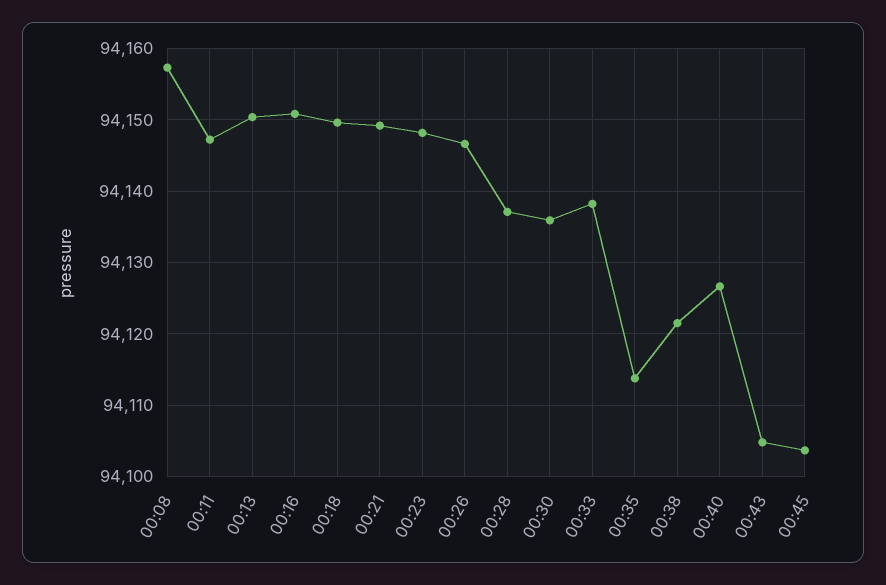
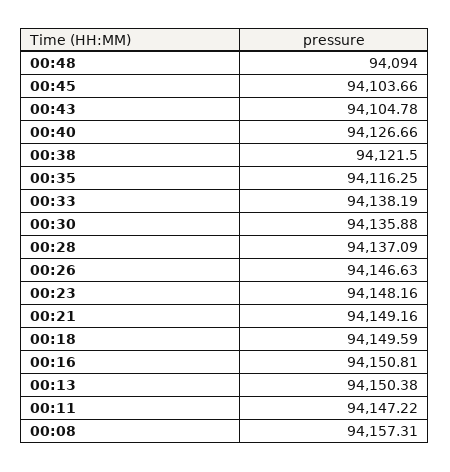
00:35: 94114 -> 94116.25
00:48: none -> 94094

